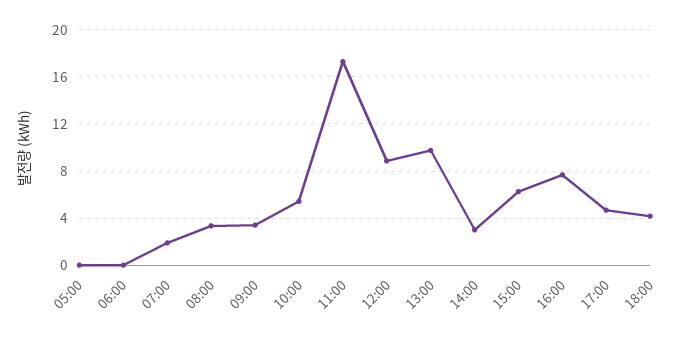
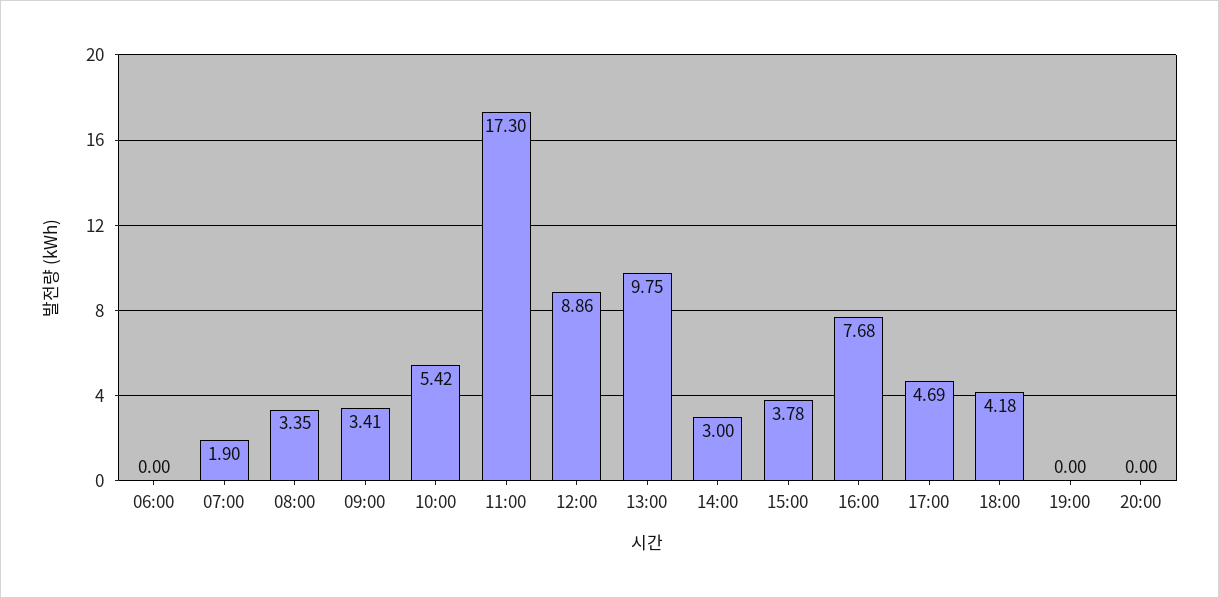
05:00: 0 -> none
15:00: 6 -> 3.78
19:00: none -> 0
20:00: none -> 0

